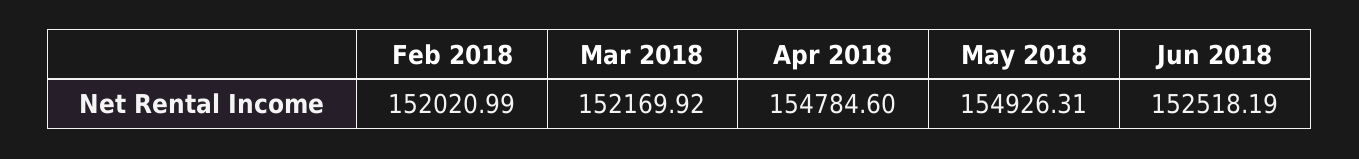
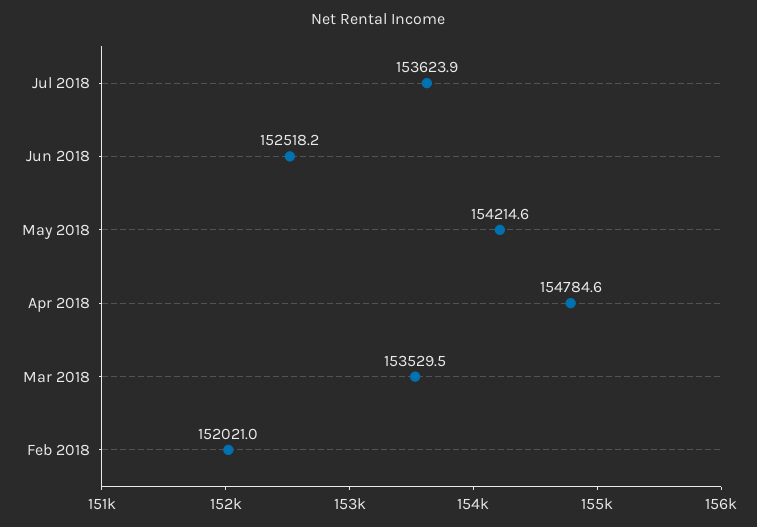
Mar 2018: 152169.92 -> 153529.5
May 2018: 154926.31 -> 154214.6
Jul 2018: none -> 153623.9

